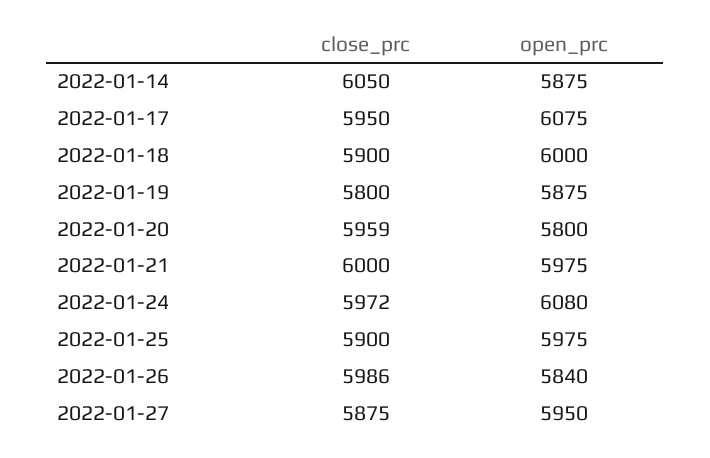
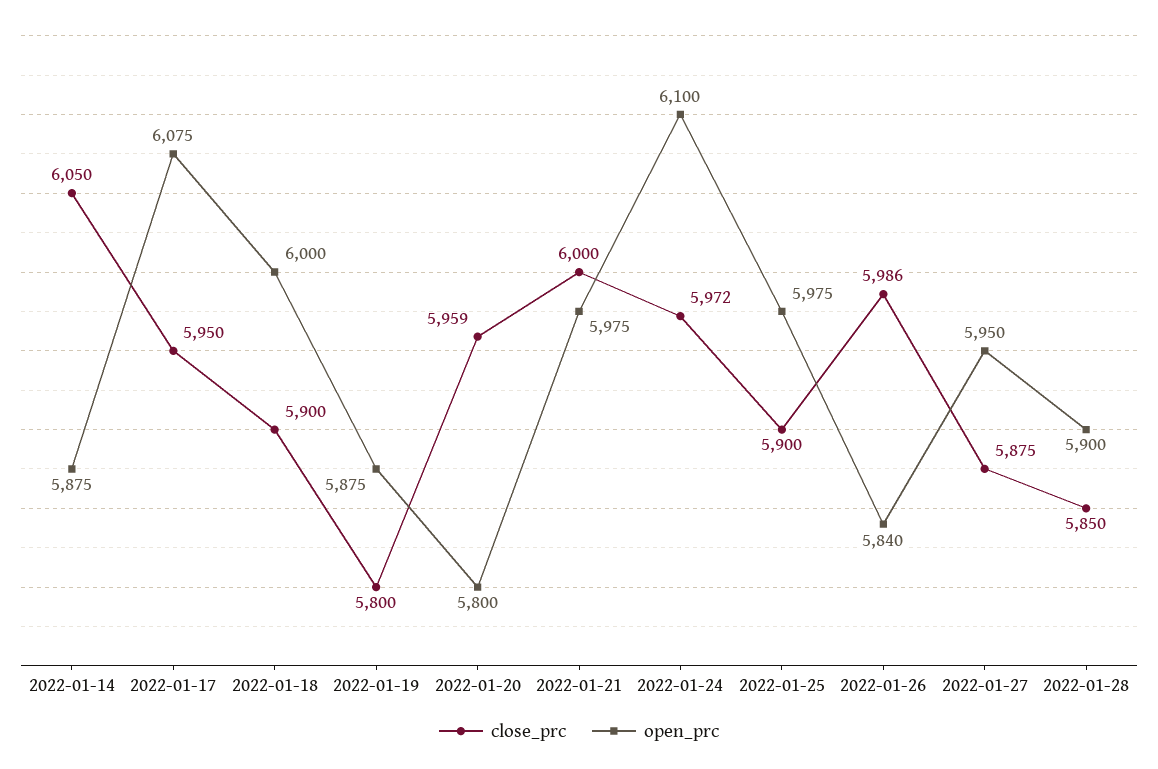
open_prc, 2022-01-24: 6080 -> 6100
close_prc, 2022-01-28: none -> 5850
open_prc, 2022-01-28: none -> 5900

